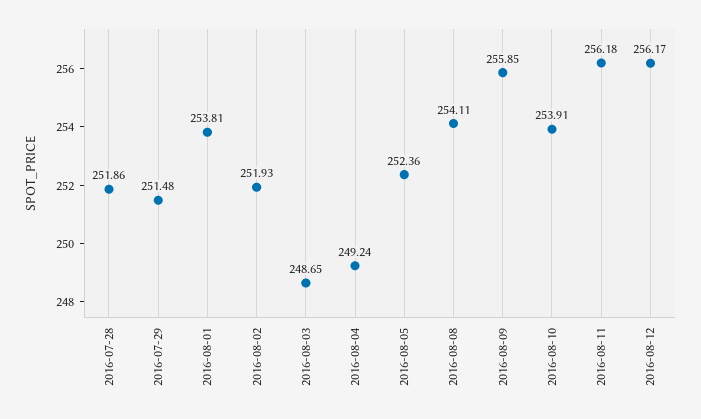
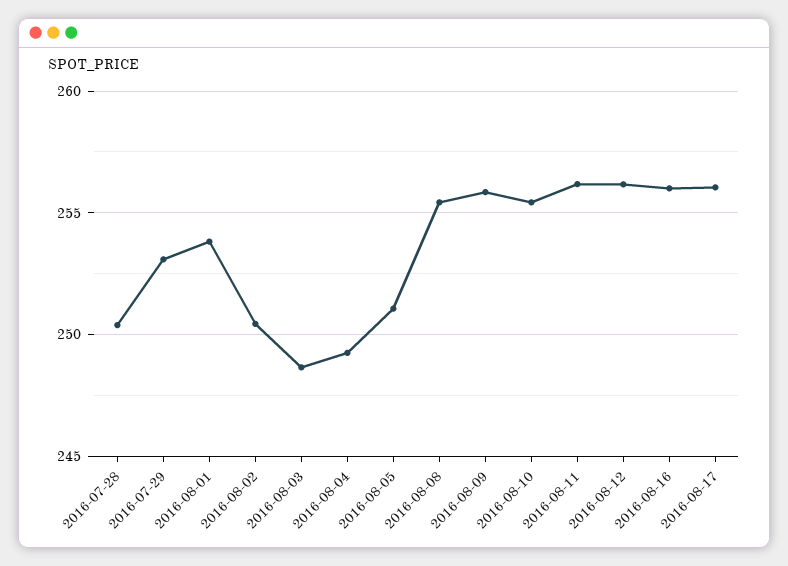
2016-07-28: 251.86 -> 250.5
2016-07-29: 251.48 -> 253
2016-08-02: 251.93 -> 250.5
2016-08-05: 252.36 -> 251
2016-08-08: 254.11 -> 255.5
2016-08-10: 253.91 -> 255.5
2016-08-16: none -> 256
2016-08-17: none -> 256

